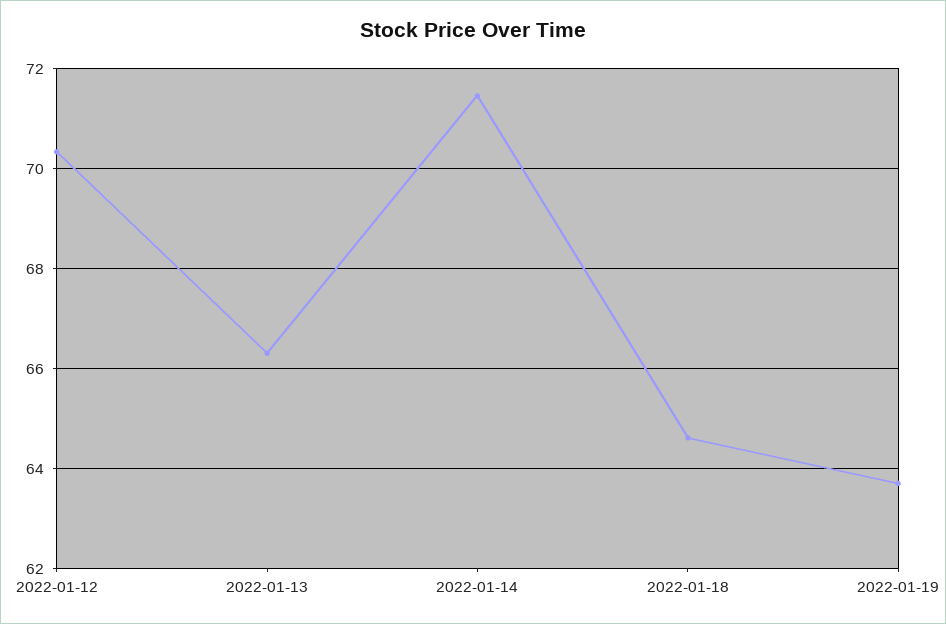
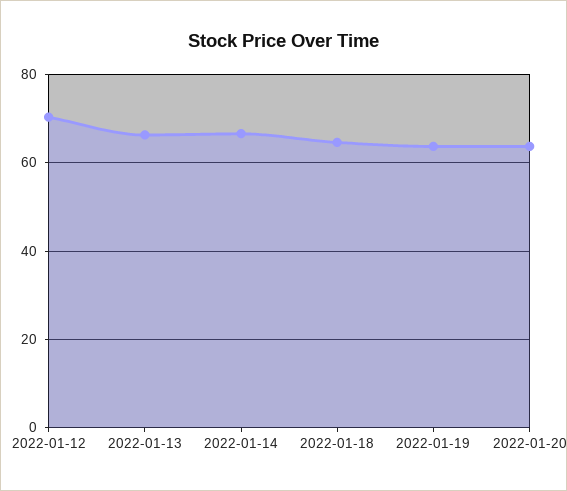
2022-01-14: 71.4 -> 66
2022-01-20: none -> 64

